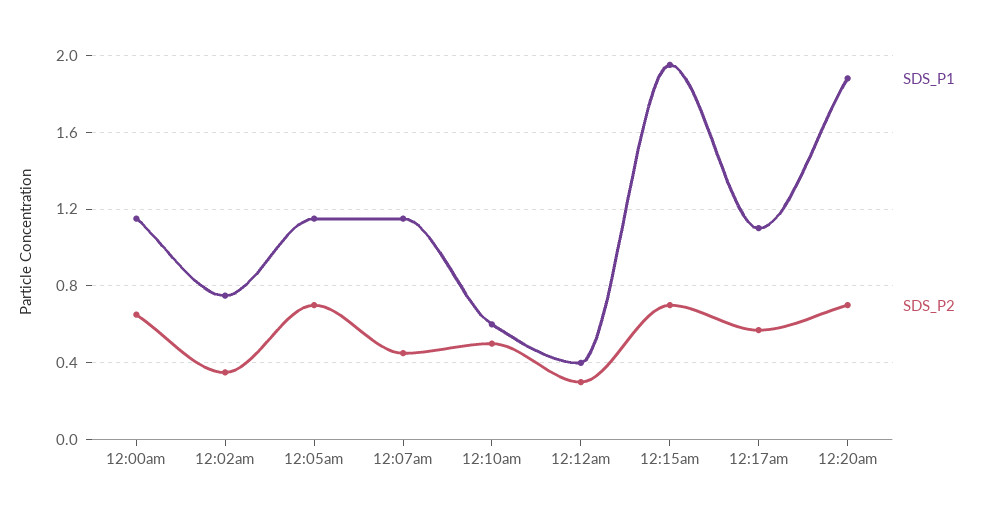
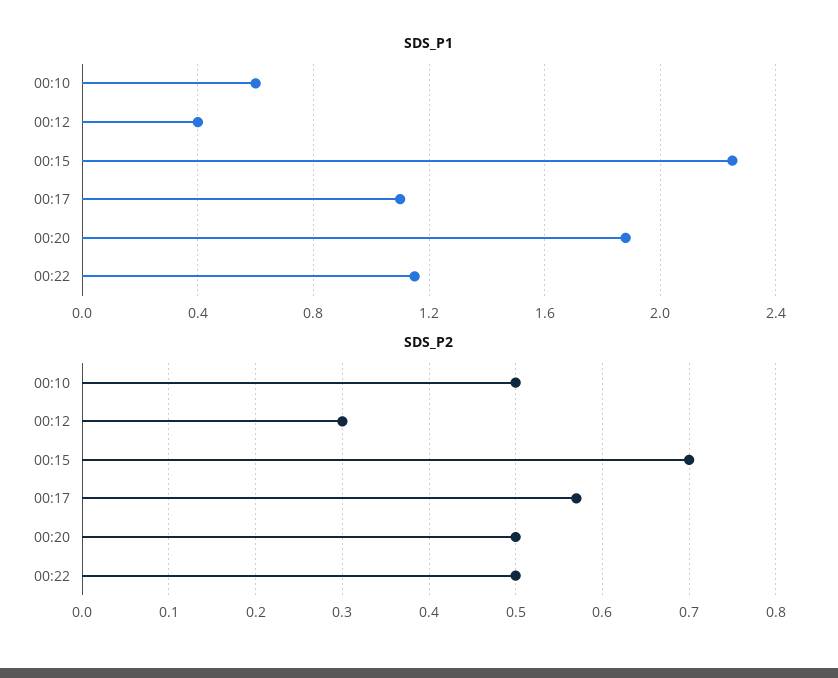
SDS_P1, 12:00am: 1.15 -> none
SDS_P2, 12:00am: 0.65 -> none
SDS_P1, 12:02am: 0.75 -> none
SDS_P2, 12:02am: 0.35 -> none
SDS_P1, 12:05am: 1.15 -> none
SDS_P2, 12:05am: 0.7 -> none
SDS_P1, 12:07am: 1.15 -> none
SDS_P2, 12:07am: 0.45 -> none
SDS_P1, 12:15am: 1.95 -> 2.25
SDS_P2, 12:20am: 0.7 -> 0.5
SDS_P1, 00:22: none -> 1.15
SDS_P2, 00:22: none -> 0.5

